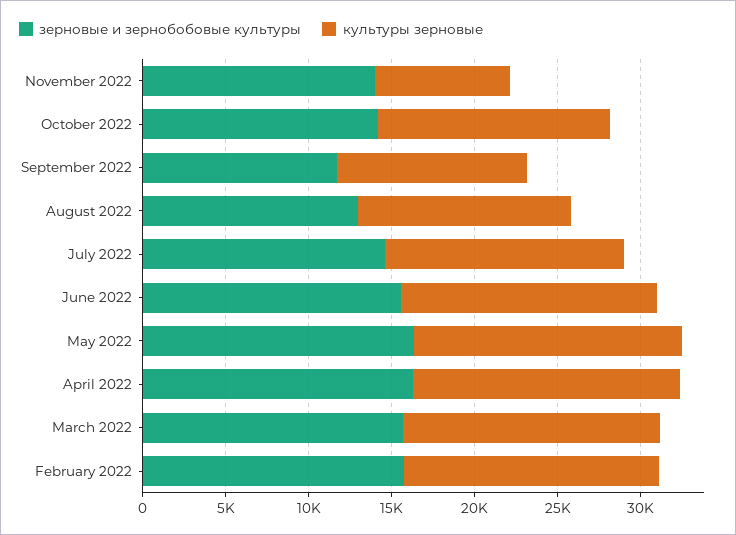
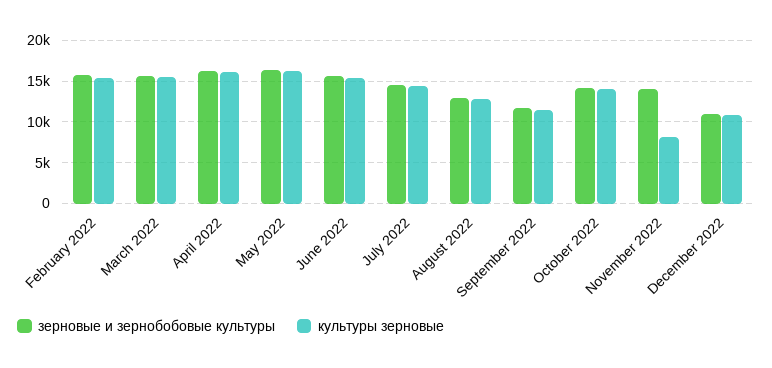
зерновые и зернобобовые культуры, December 2022: none -> 11000
культуры зерновые, December 2022: none -> 11000

